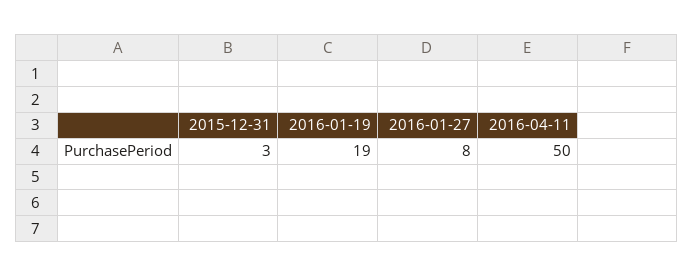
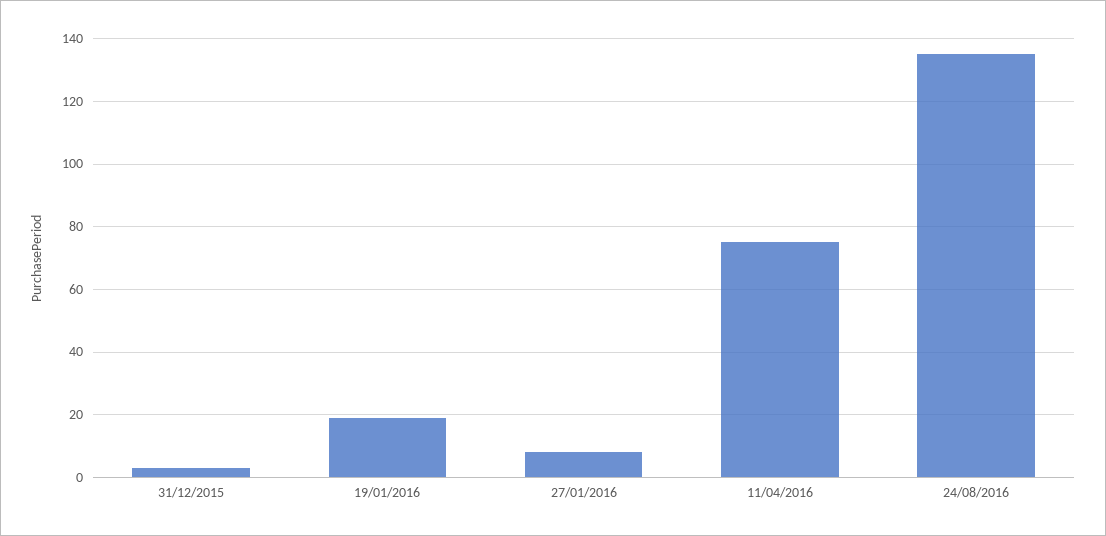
2016-04-11: 50 -> 75
24/08/2016: none -> 135

